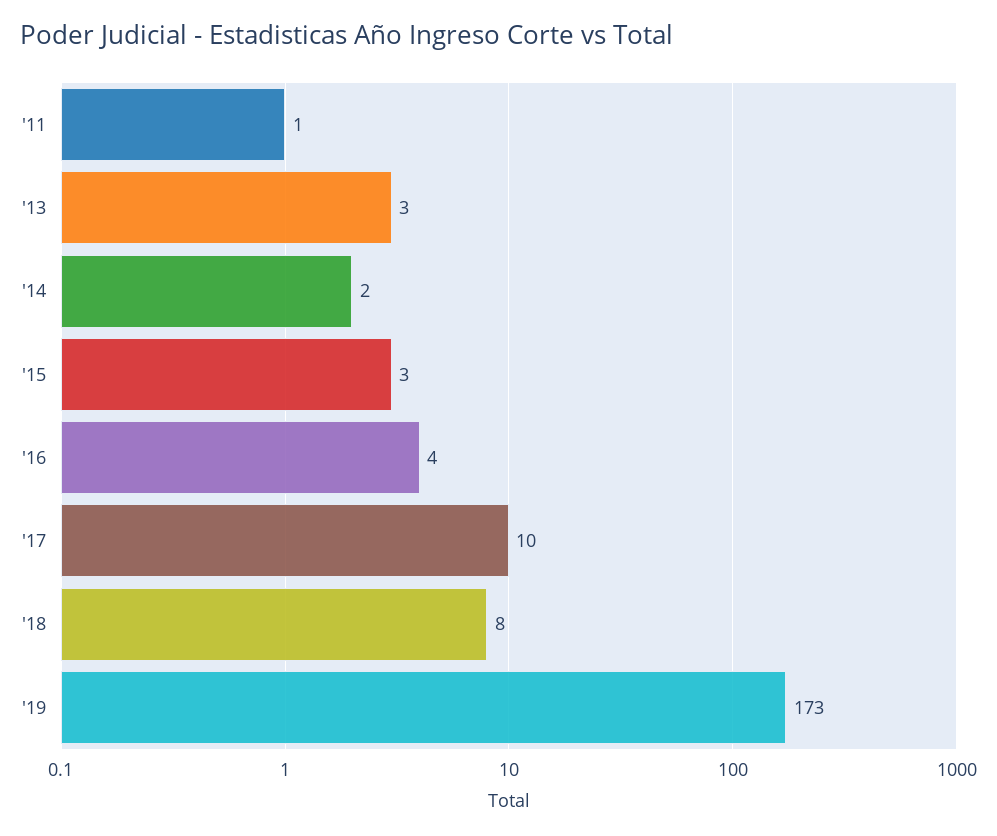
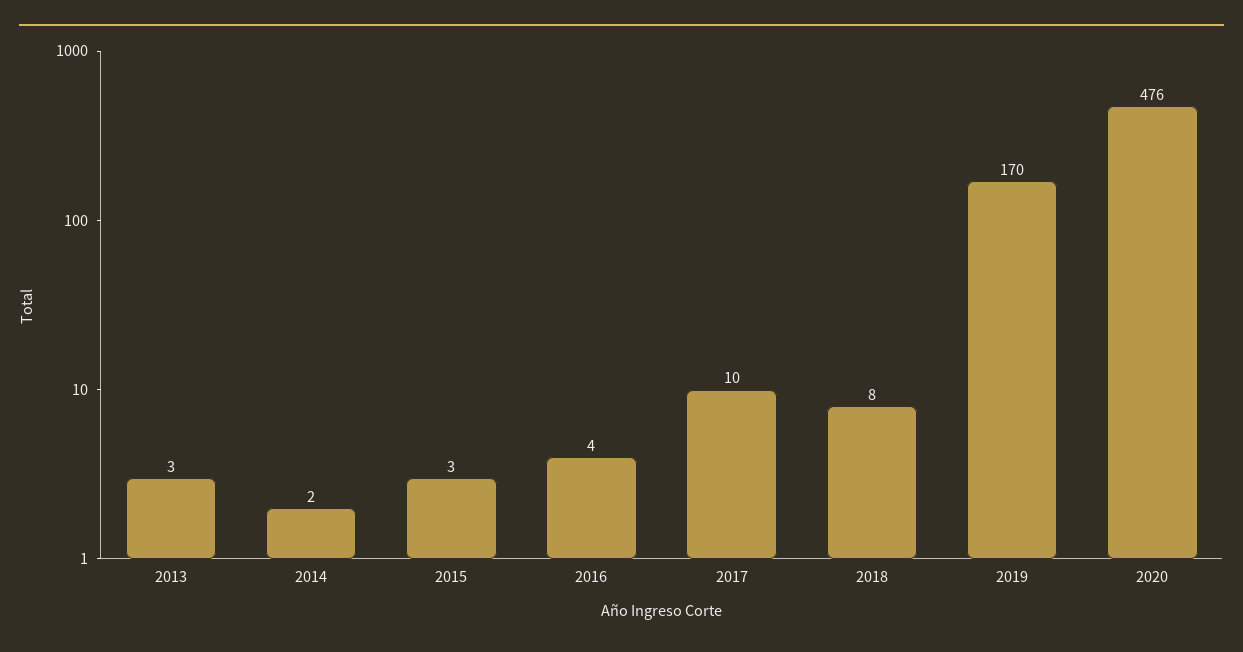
'11: 1 -> none
'19: 173 -> 170
2020: none -> 476

